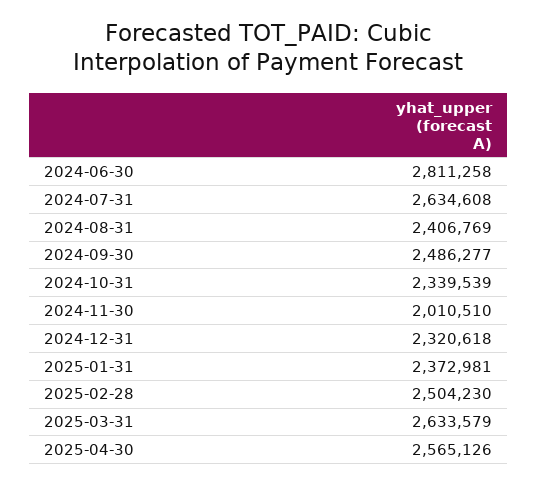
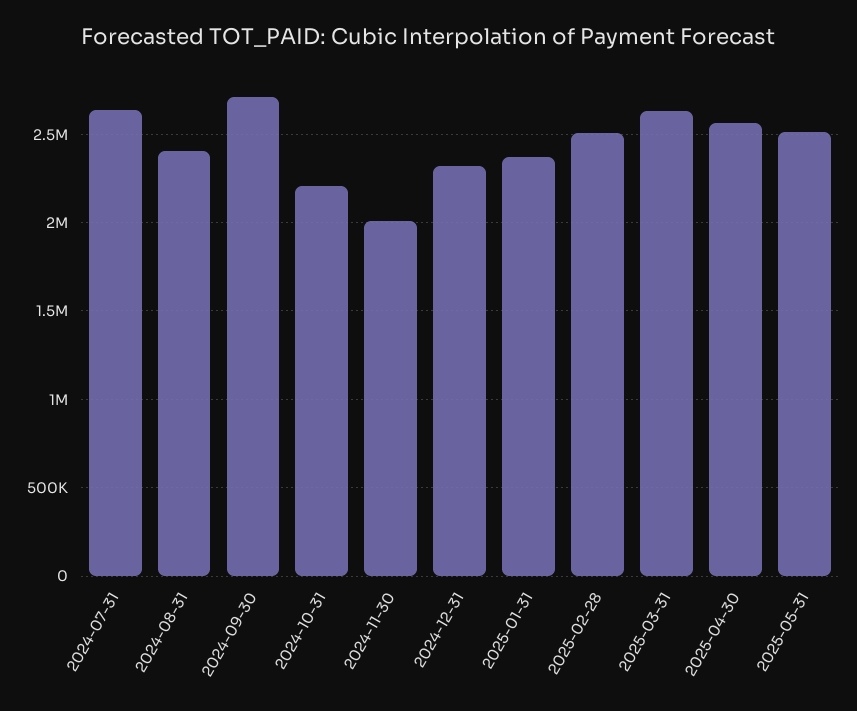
2024-06-30: 2811258 -> none
2024-09-30: 2486277 -> 2700000
2024-10-31: 2339539 -> 2200000
2025-05-31: none -> 2500000

